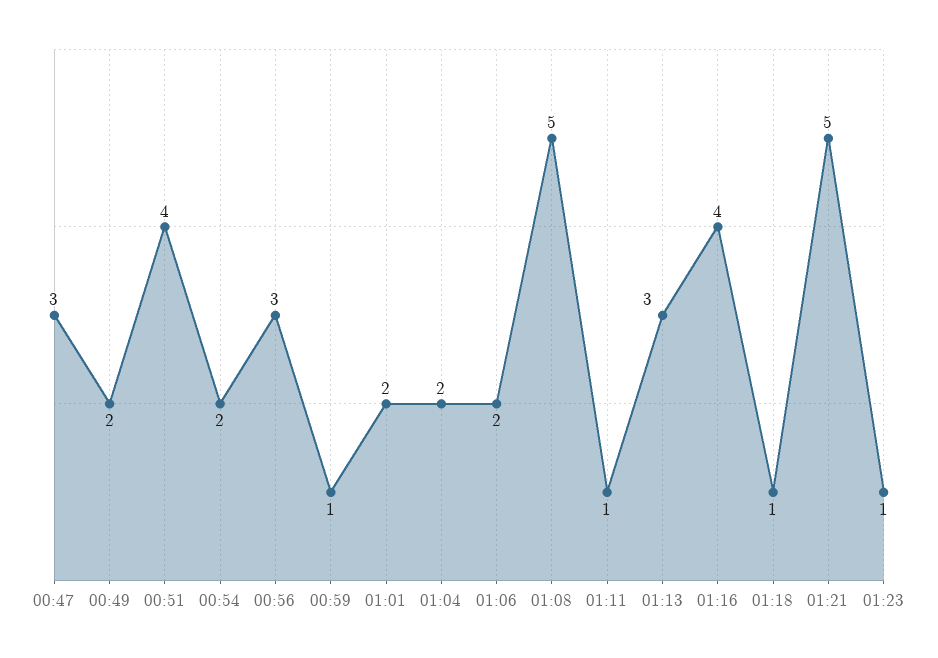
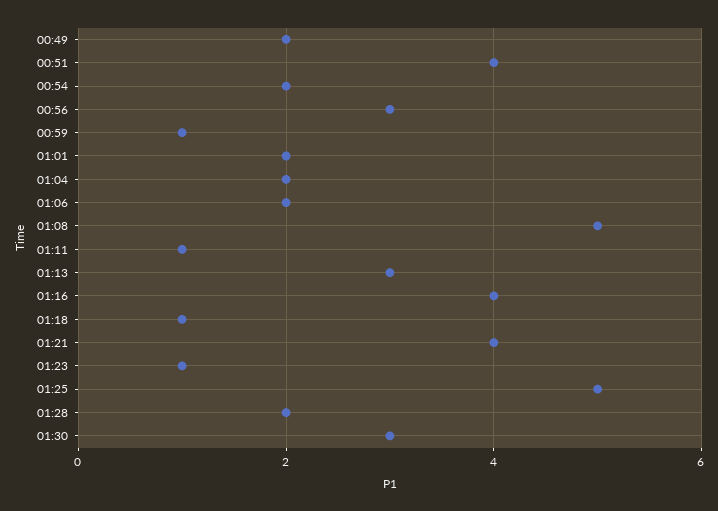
00:47: 3 -> none
01:21: 5 -> 4
01:25: none -> 5
01:28: none -> 2
01:30: none -> 3

